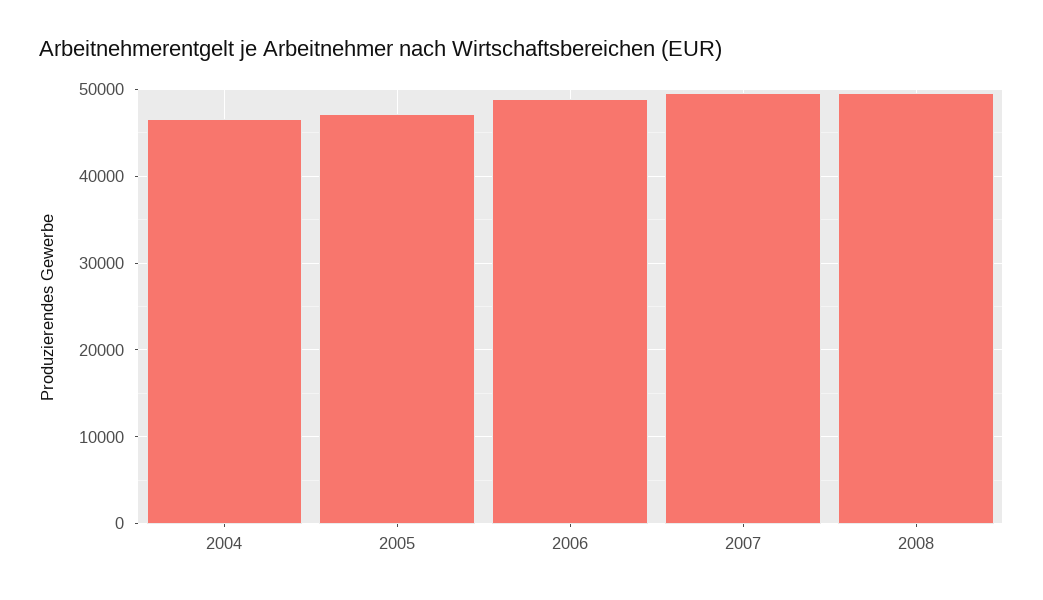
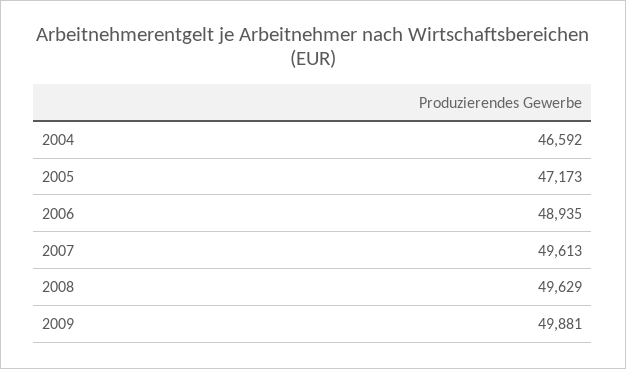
2009: none -> 49881

